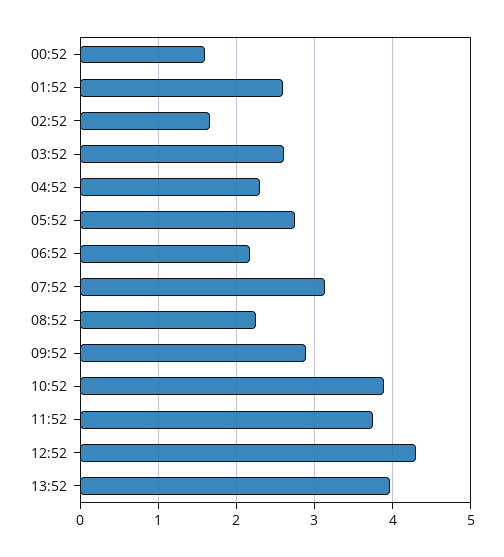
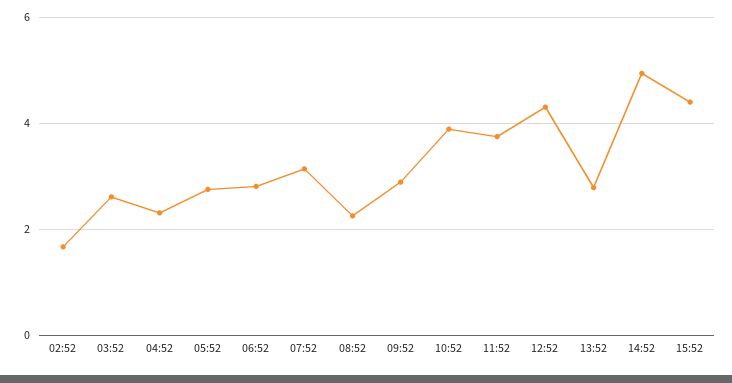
00:52: 1.6 -> none
01:52: 2.6 -> none
06:52: 2.2 -> 2.8
13:52: 4 -> 2.8
14:52: none -> 5
15:52: none -> 4.4

